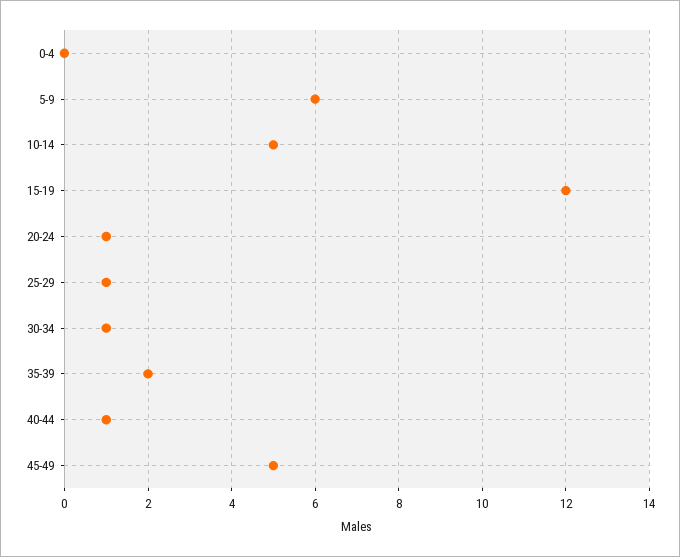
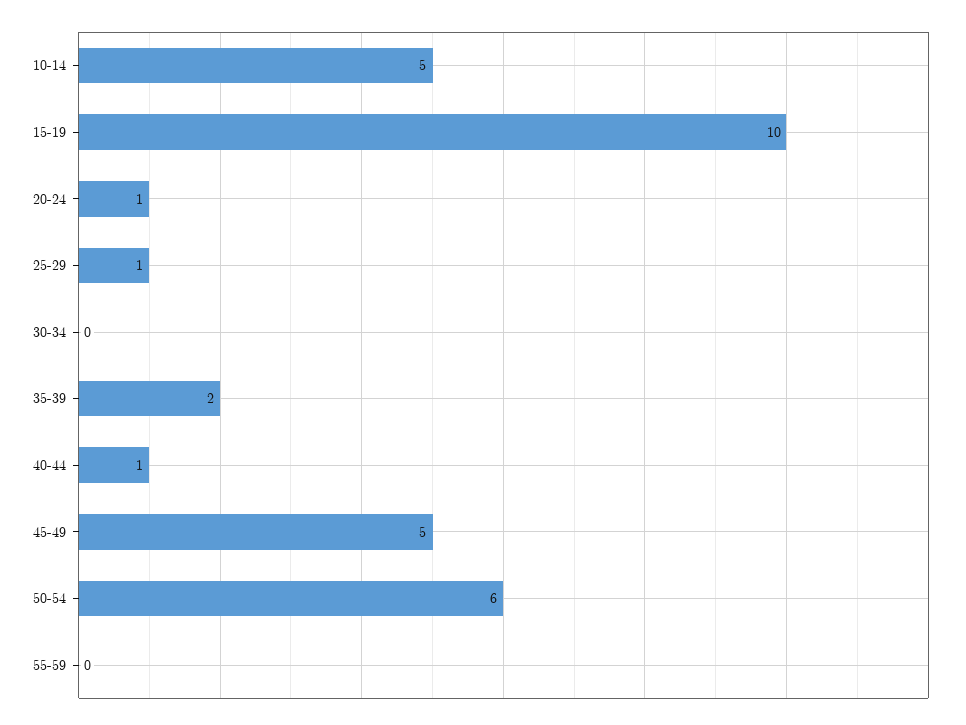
0-4: 0 -> none
5-9: 6 -> none
15-19: 12 -> 10
30-34: 1 -> 0
50-54: none -> 6
55-59: none -> 0

